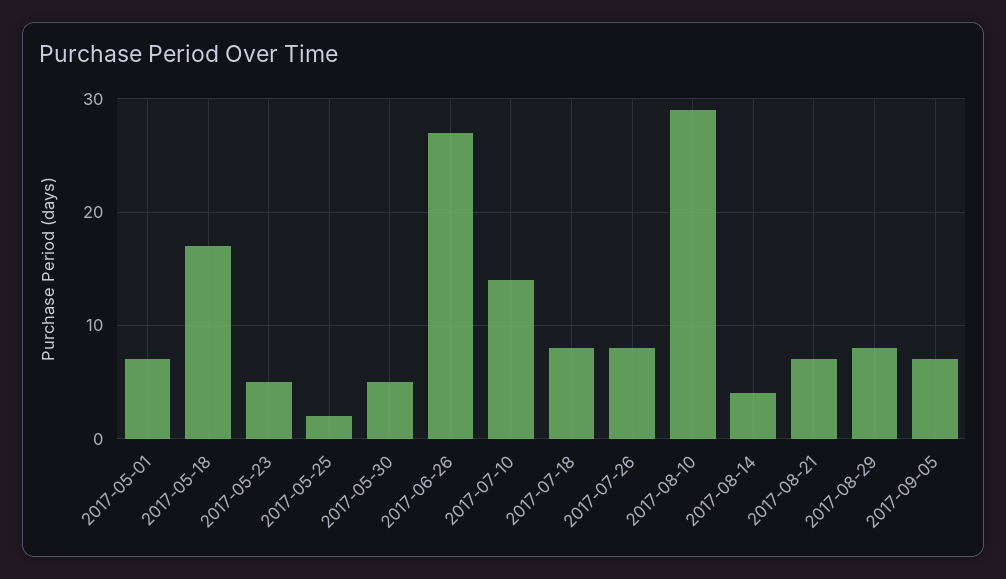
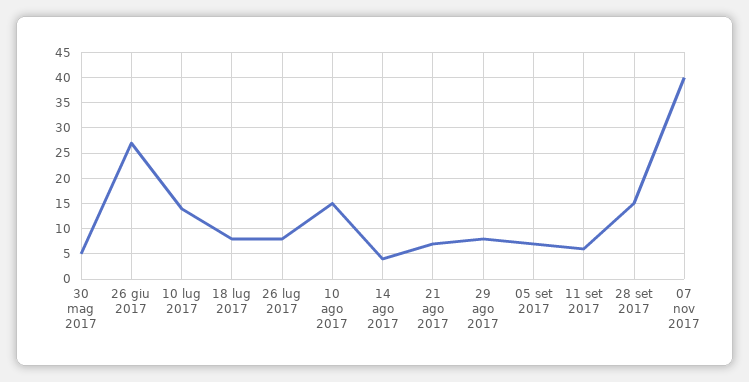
2017-05-01: 7 -> none
2017-05-18: 17 -> none
2017-05-23: 5 -> none
2017-05-25: 2 -> none
2017-08-10: 29 -> 15
11 set 2017: none -> 5
28 set 2017: none -> 15
07 nov 2017: none -> 40

